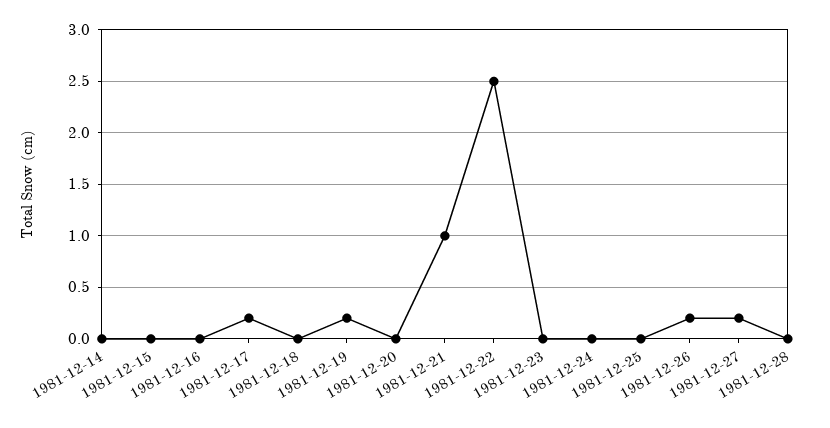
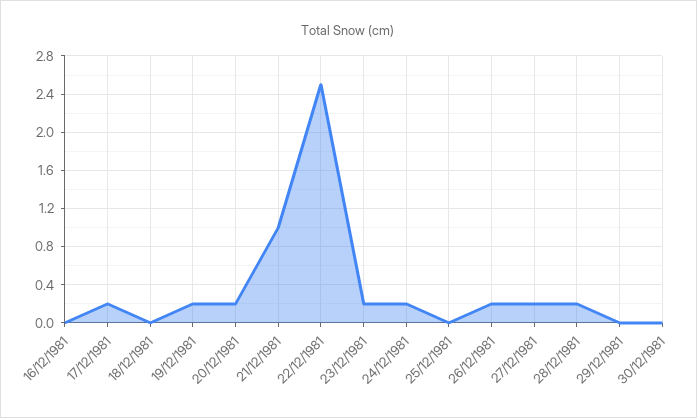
1981-12-14: 0 -> none
1981-12-15: 0 -> none
1981-12-20: 0 -> 0.2
1981-12-23: 0 -> 0.2
1981-12-24: 0 -> 0.2
1981-12-28: 0 -> 0.2
29/12/1981: none -> 0
30/12/1981: none -> 0

